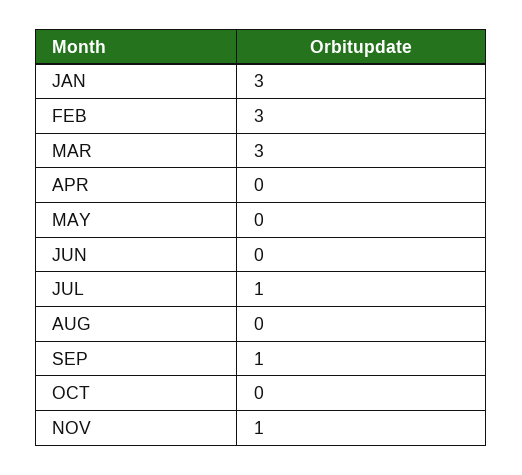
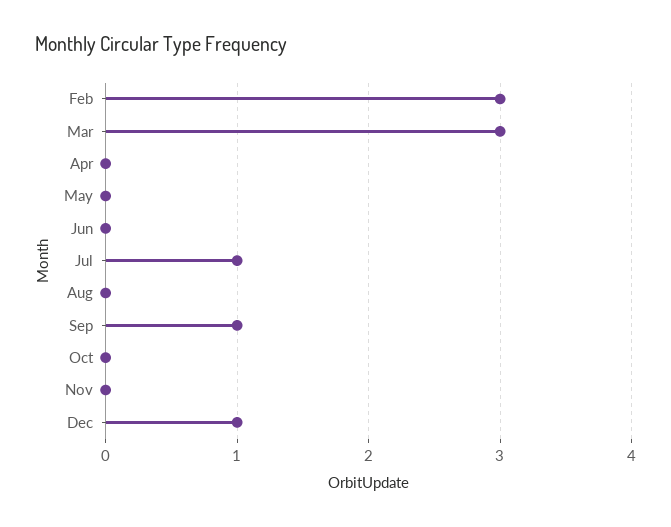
JAN: 3 -> none
NOV: 1 -> 0
Dec: none -> 1

